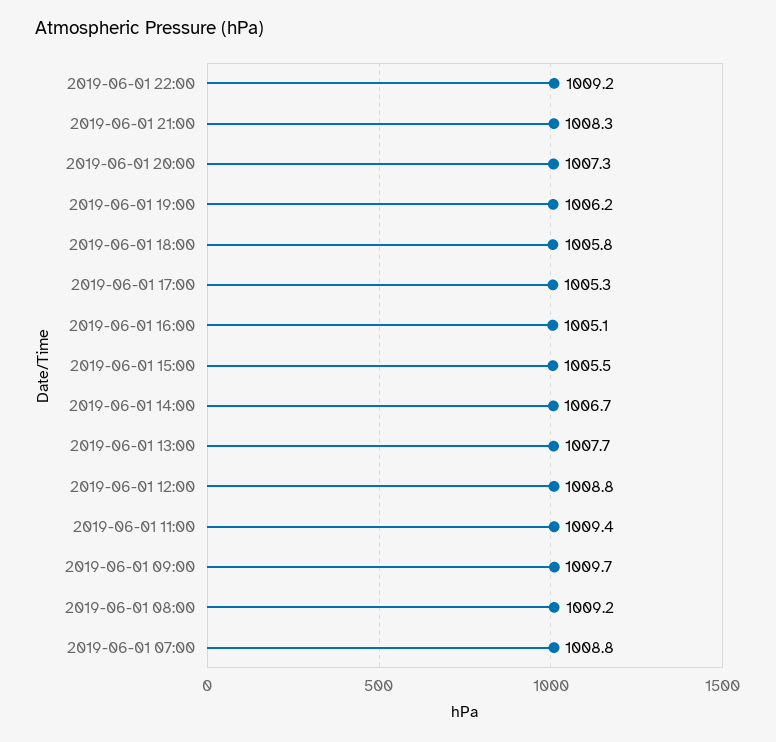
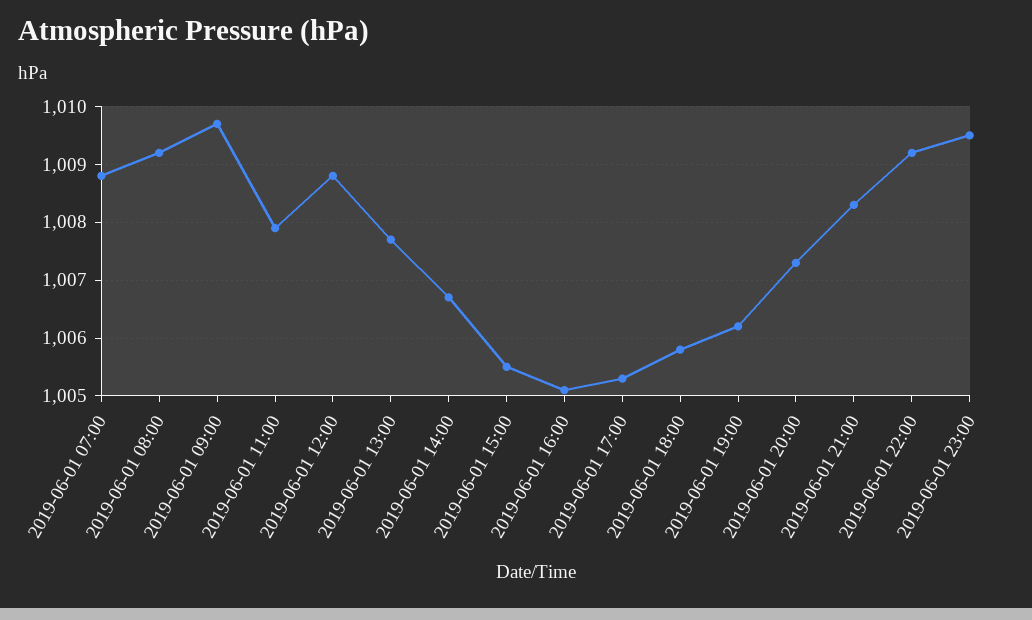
2019-06-01 11:00: 1009.4 -> 1008
2019-06-01 23:00: none -> 1009.5

